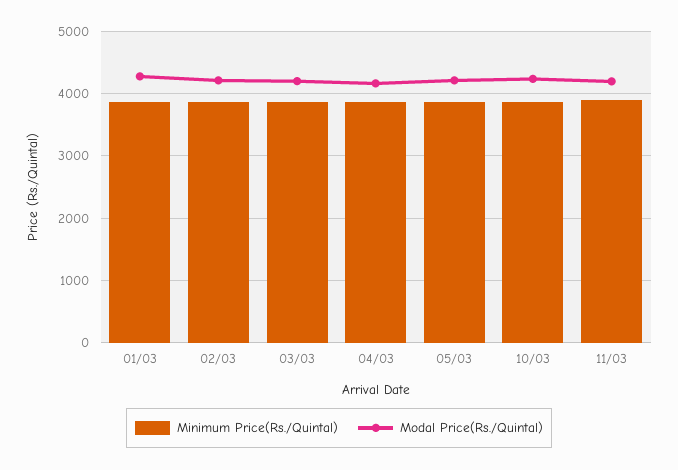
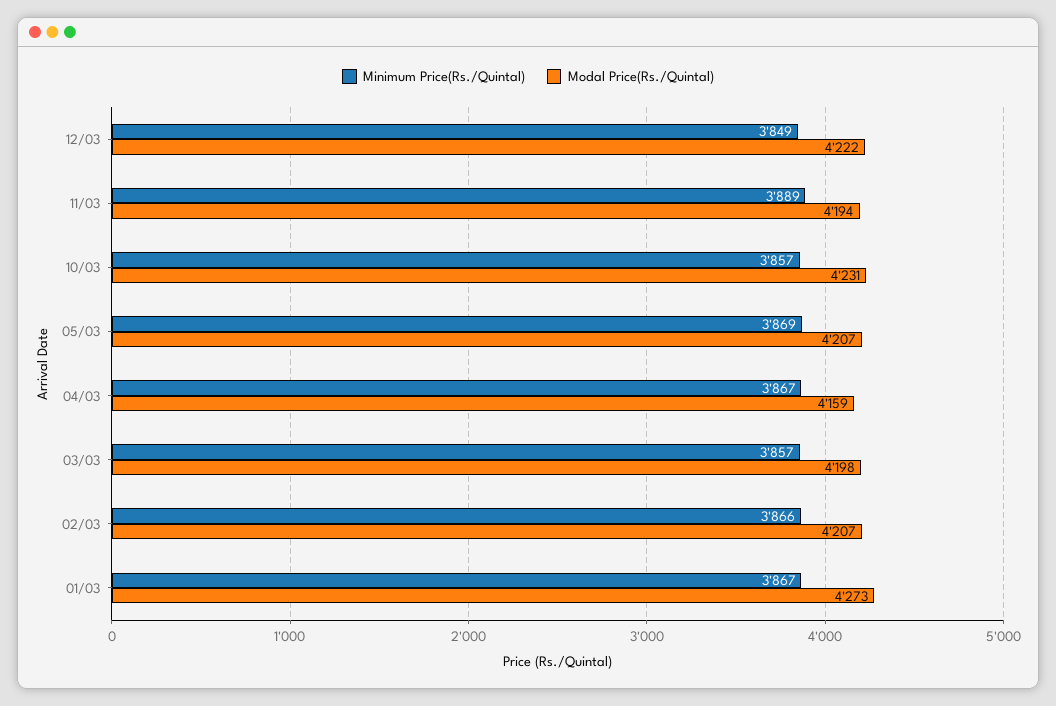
Minimum Price(Rs./Quintal), 12/03: none -> 3849
Modal Price(Rs./Quintal), 12/03: none -> 4222

